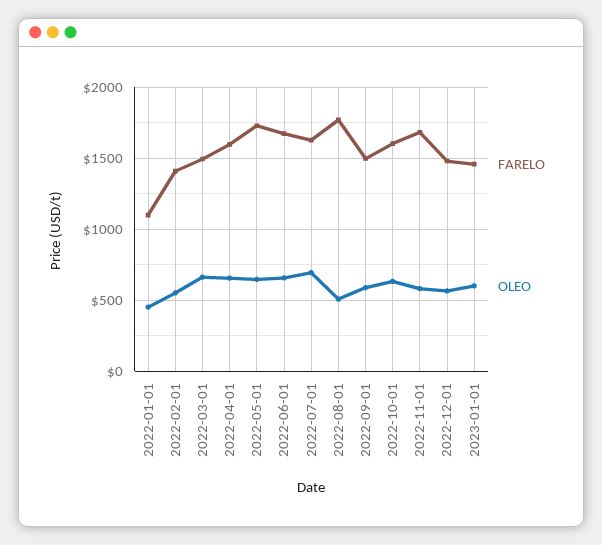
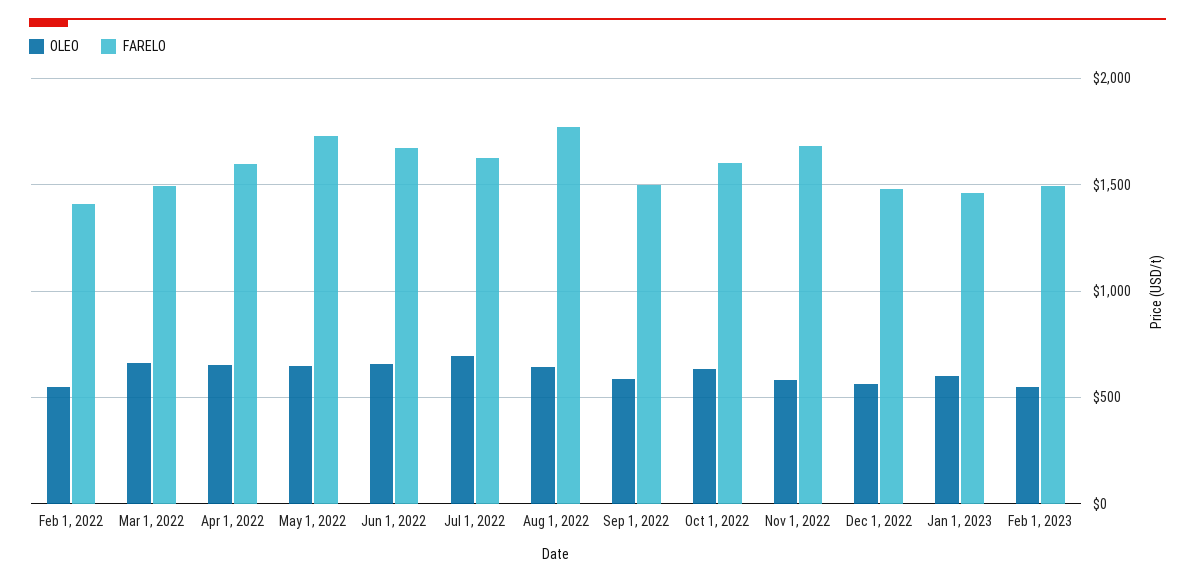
FARELO, 2022-01-01: 1100 -> none
OLEO, 2022-01-01: 450 -> none
OLEO, 2022-08-01: 500 -> 650
OLEO, Feb 1, 2023: none -> 550
FARELO, Feb 1, 2023: none -> 1500

